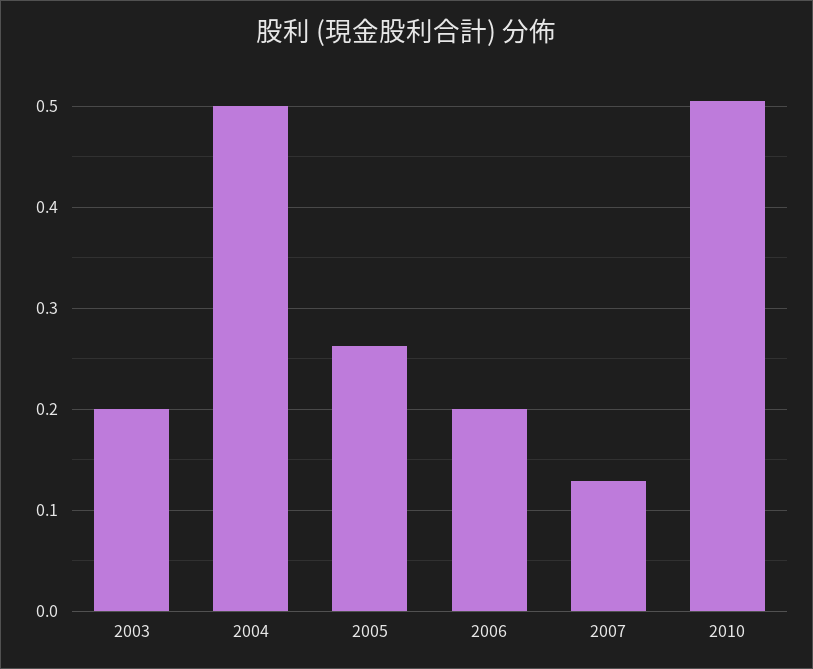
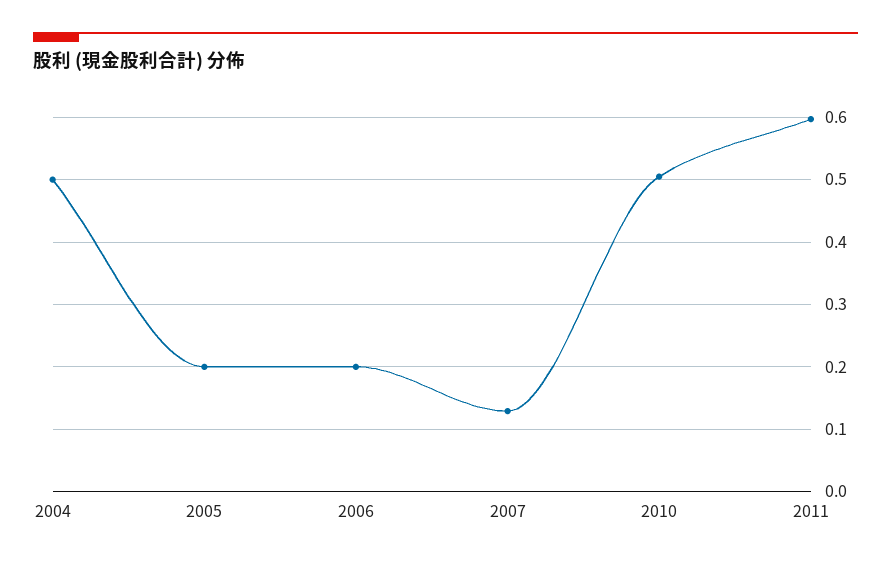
2003: 0.2 -> none
2005: 0.26 -> 0.2
2011: none -> 0.6

